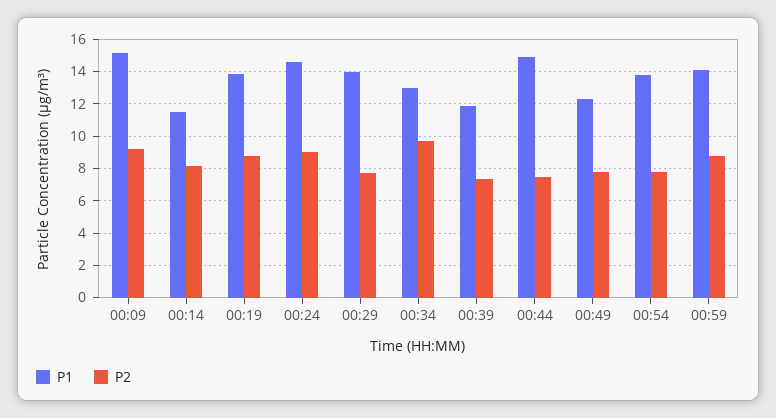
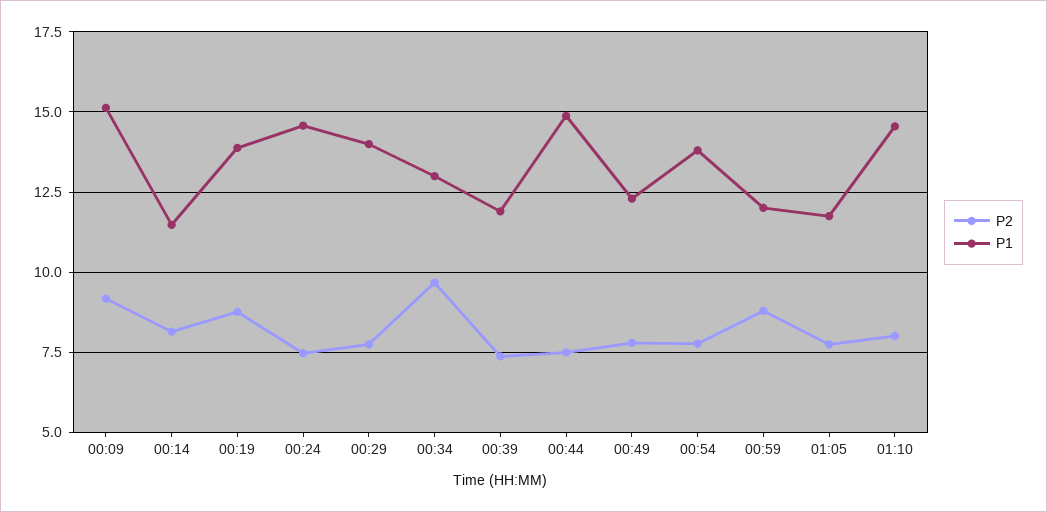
P2, 00:24: 9 -> 7.5
P1, 00:59: 14 -> 12
P2, 01:05: none -> 7.75
P1, 01:05: none -> 11.75
P2, 01:10: none -> 8
P1, 01:10: none -> 14.5

